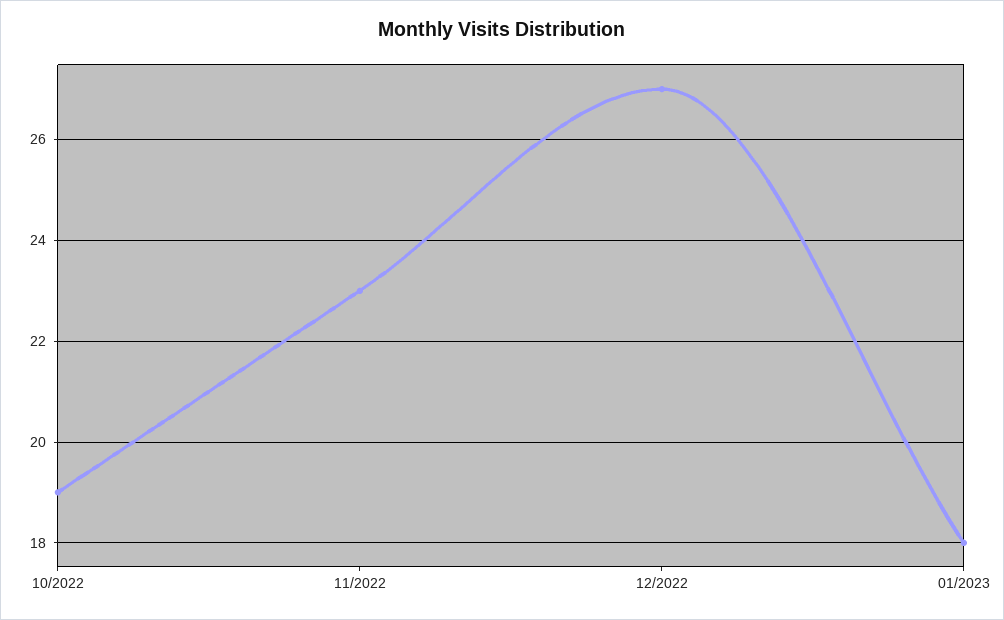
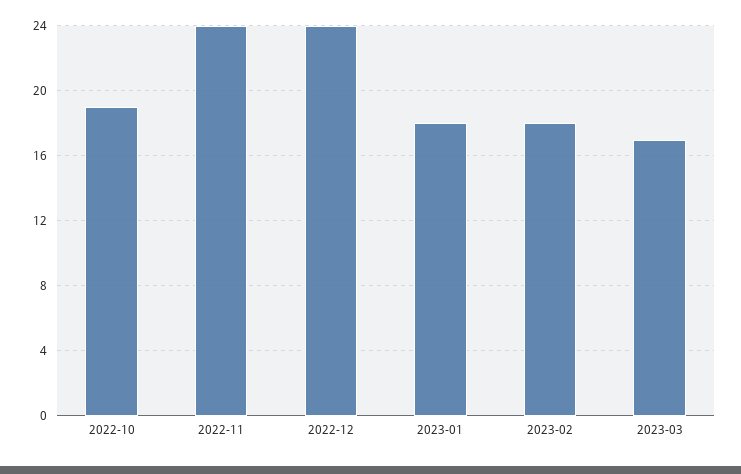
11/2022: 23 -> 24
12/2022: 27 -> 24
2023-02: none -> 18
2023-03: none -> 17

